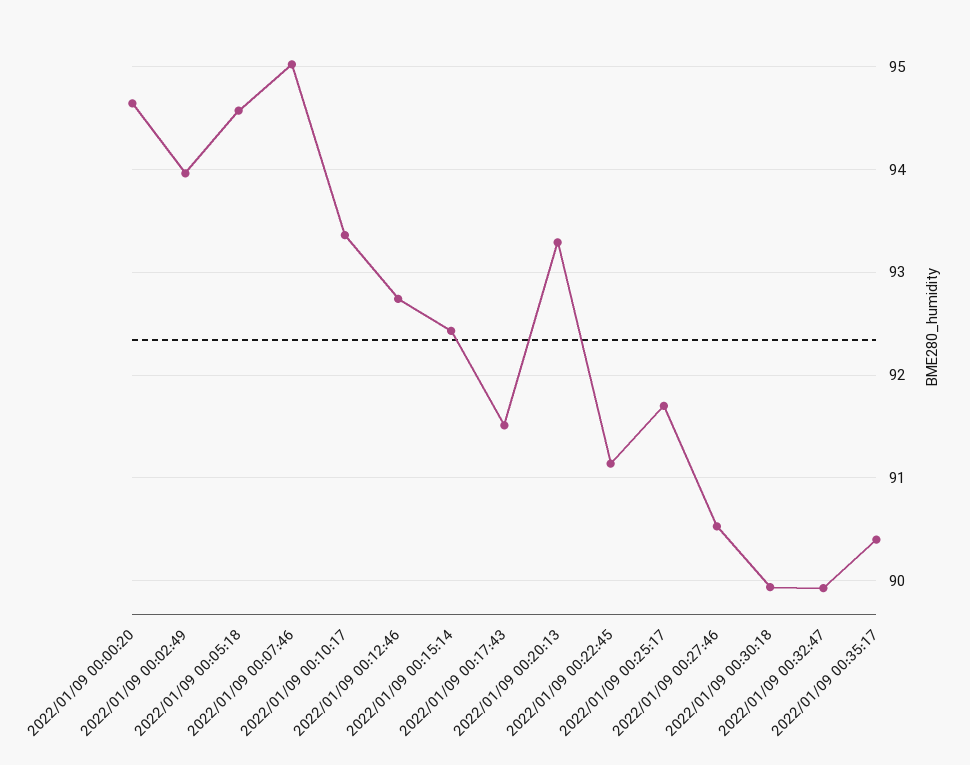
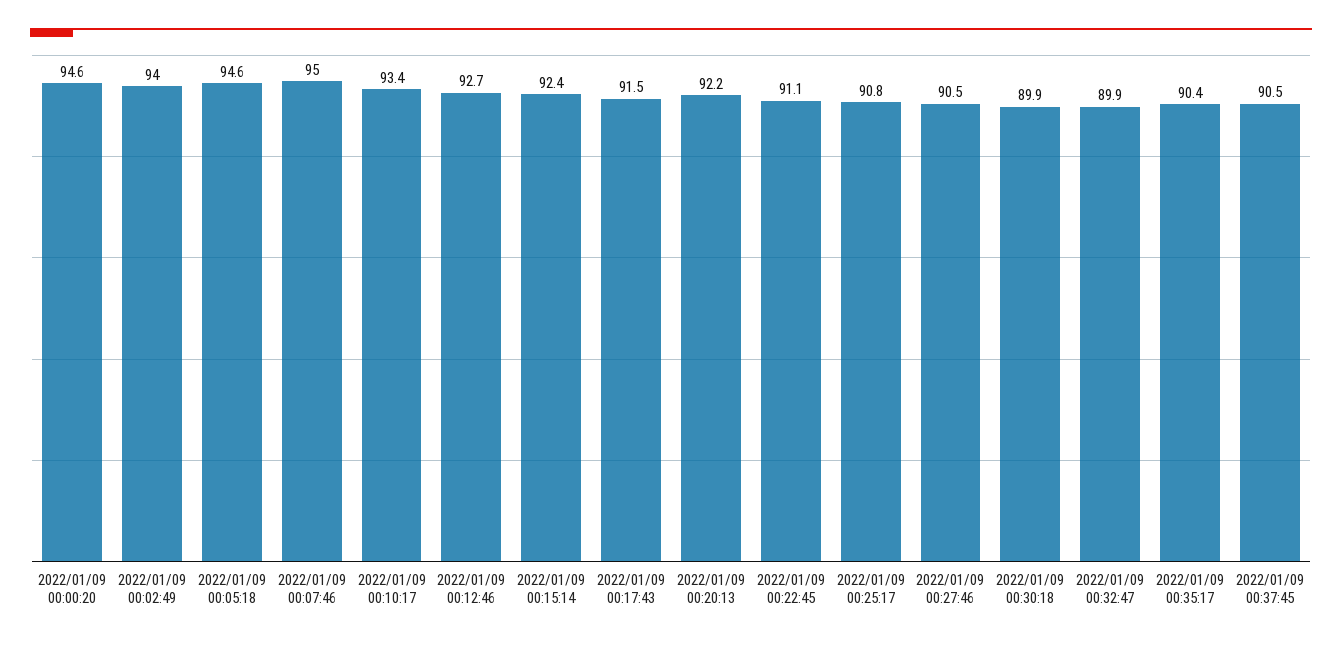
2022/01/09 00:20:13: 93.3 -> 92.2
2022/01/09 00:25:17: 91.7 -> 90.8
2022/01/09 00:37:45: none -> 90.5

